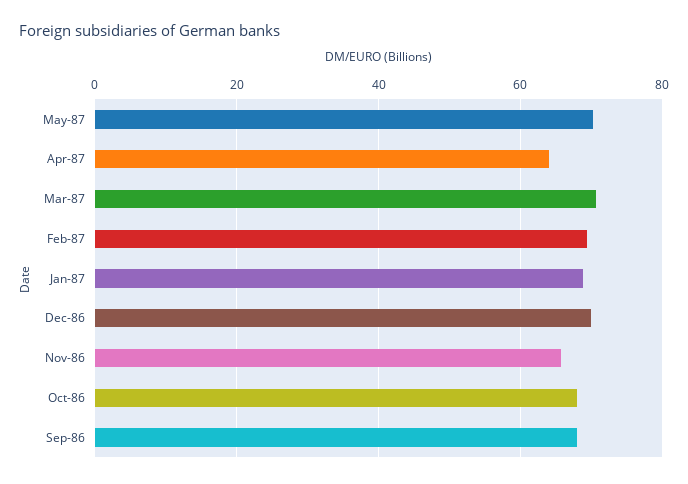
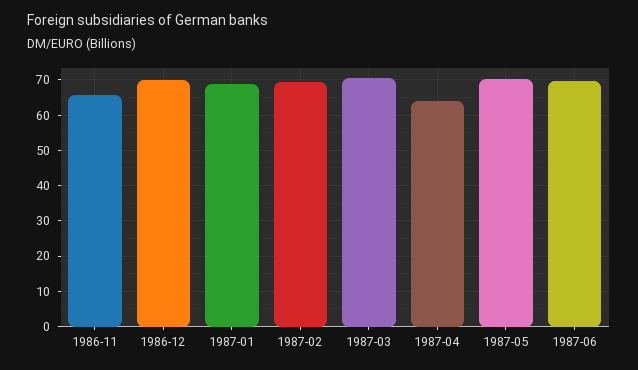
Oct-86: 68 -> none
Sep-86: 68 -> none
1987-06: none -> 70

